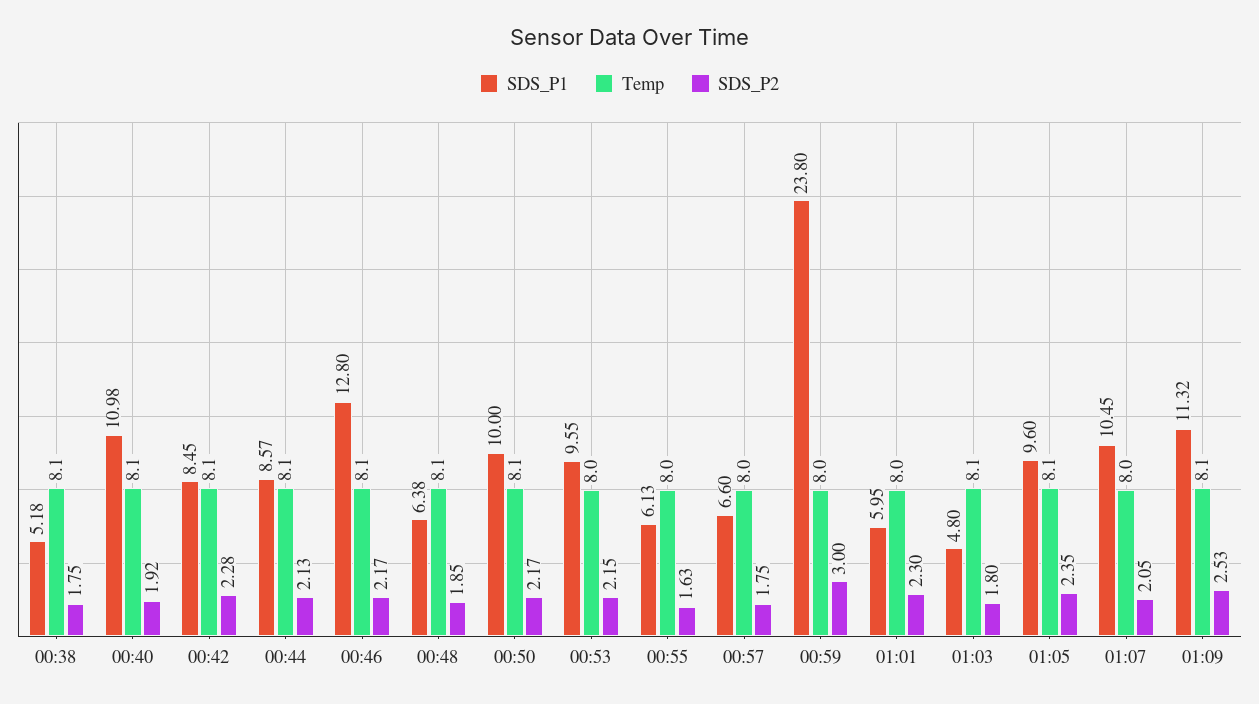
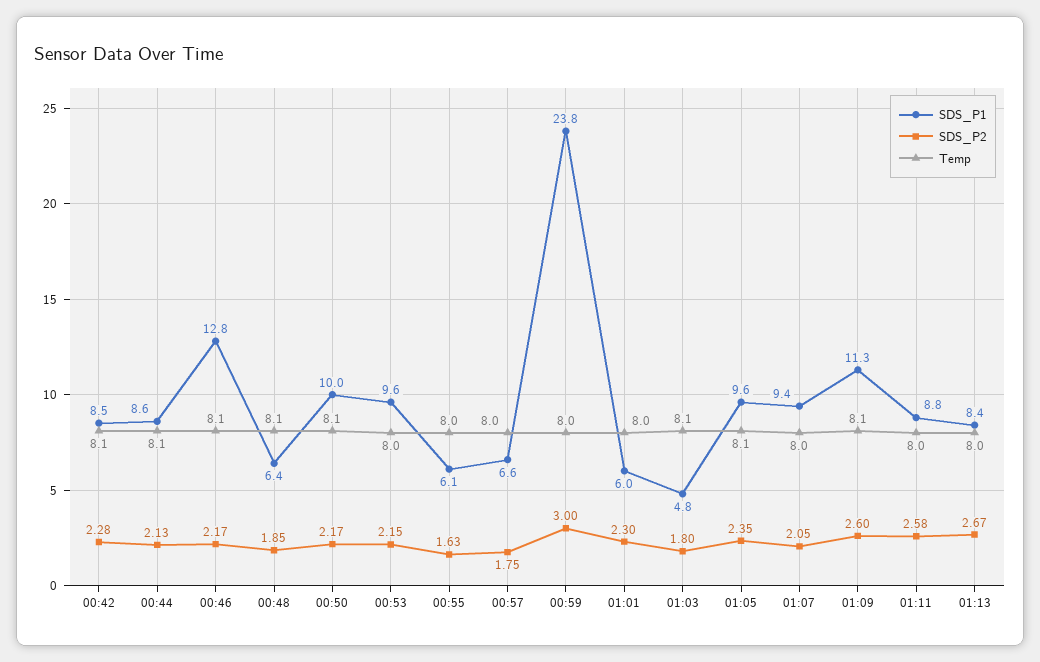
SDS_P1, 00:38: 5.18 -> none
Temp, 00:38: 8.1 -> none
SDS_P2, 00:38: 1.75 -> none
SDS_P1, 00:40: 10.98 -> none
Temp, 00:40: 8.1 -> none
SDS_P2, 00:40: 1.92 -> none
SDS_P1, 01:07: 10.45 -> 9.4
SDS_P2, 01:09: 2.53 -> 2.6
SDS_P1, 01:11: none -> 8.8
SDS_P2, 01:11: none -> 2.58
Temp, 01:11: none -> 8
SDS_P1, 01:13: none -> 8.4
SDS_P2, 01:13: none -> 2.67
Temp, 01:13: none -> 8

